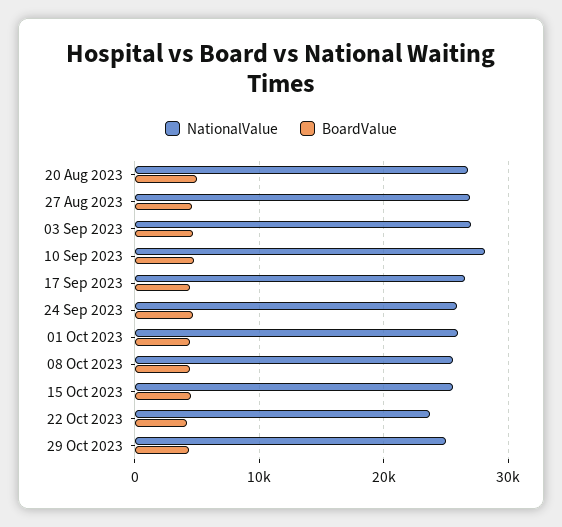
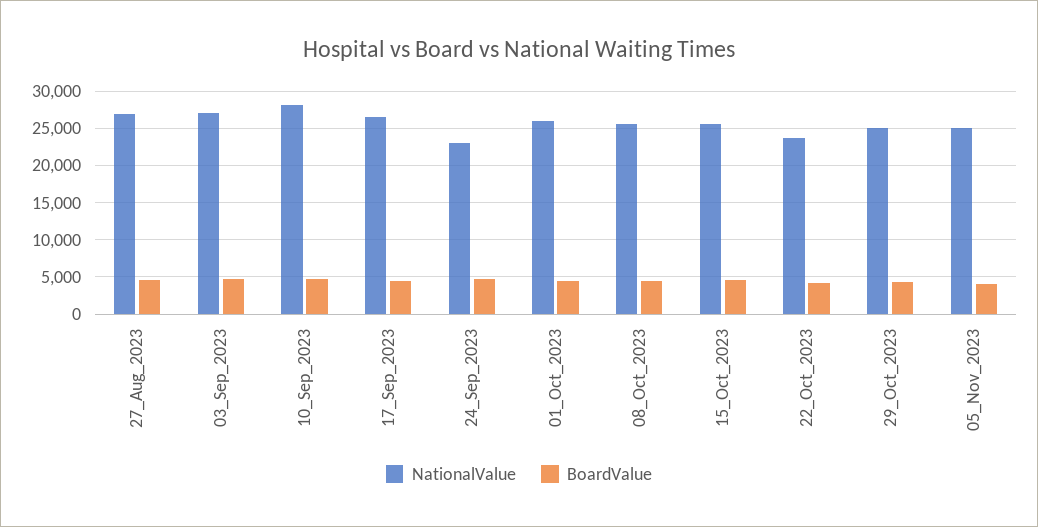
NationalValue, 20 Aug 2023: 27000 -> none
BoardValue, 20 Aug 2023: 5000 -> none
NationalValue, 24 Sep 2023: 26000 -> 23000
NationalValue, 05_Nov_2023: none -> 25000
BoardValue, 05_Nov_2023: none -> 4000

